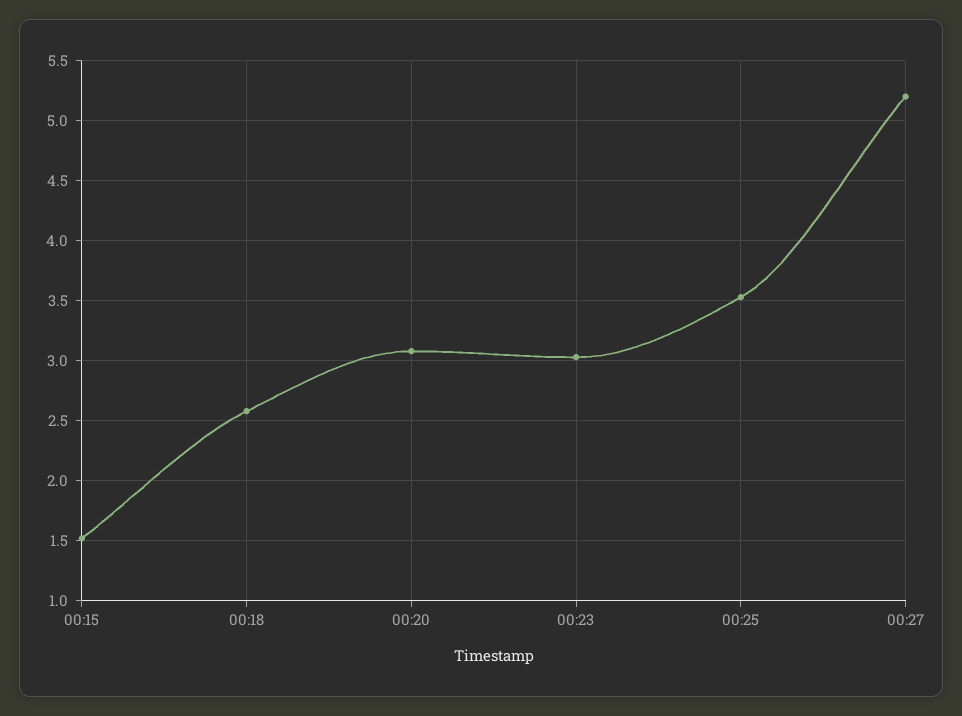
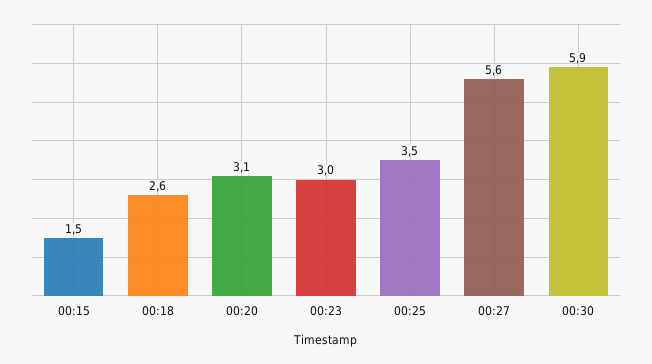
00:27: 5.2 -> 5.6
00:30: none -> 5.9

